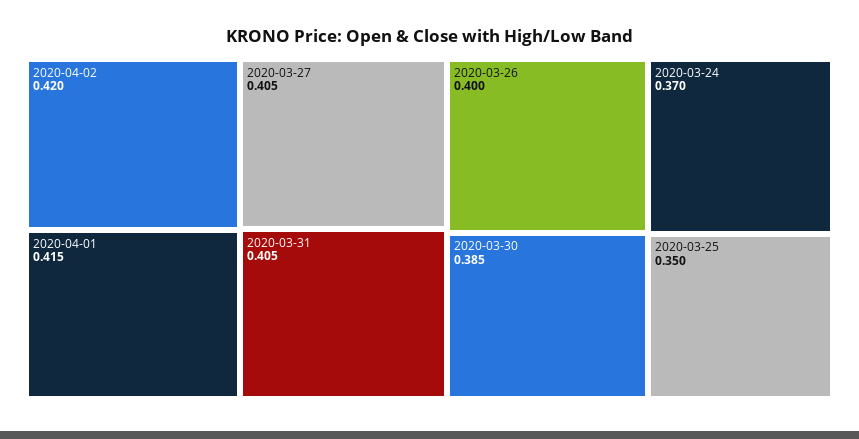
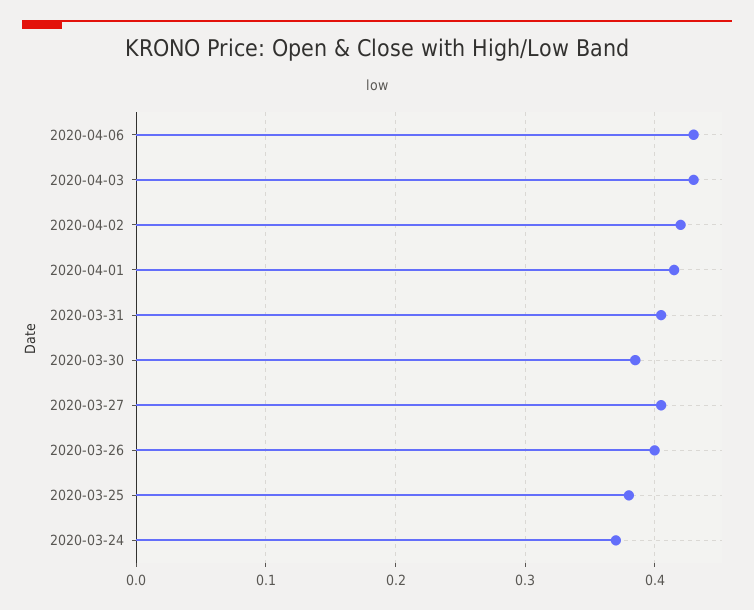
2020-03-25: 0.35 -> 0.38
2020-04-06: none -> 0.43
2020-04-03: none -> 0.43

